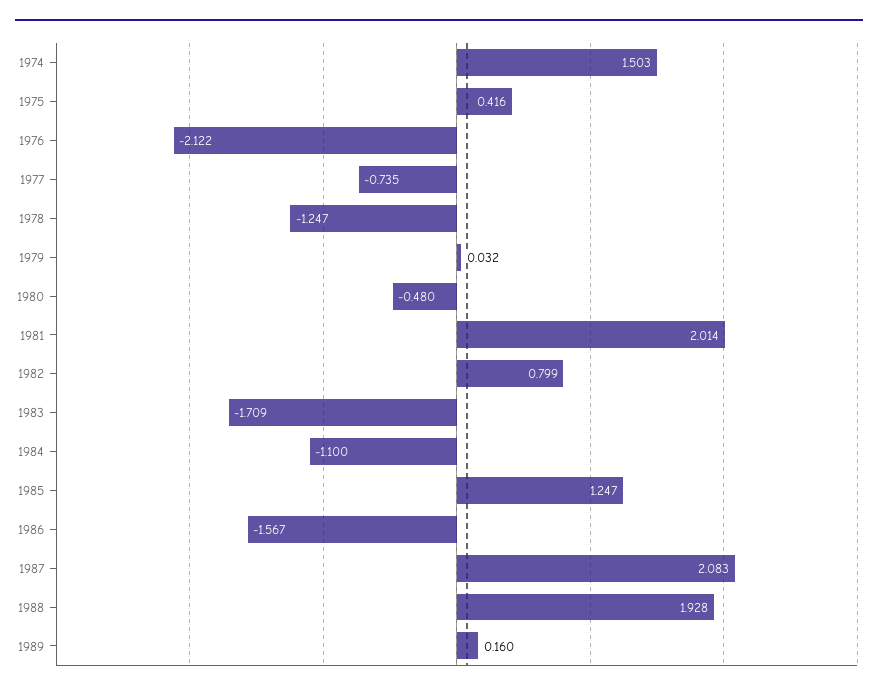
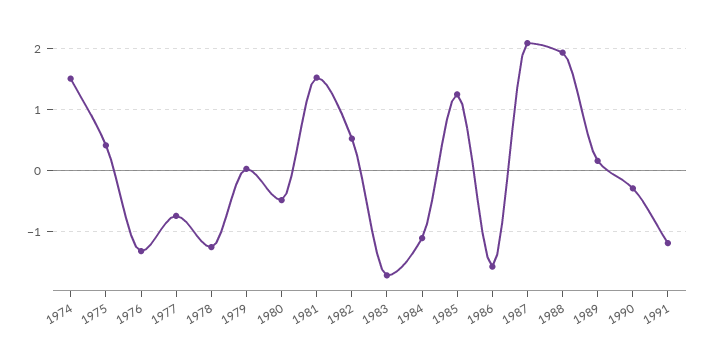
1976: -2.122 -> -1.3
1981: 2.014 -> 1.5
1982: 0.799 -> 0.5
1990: none -> -0.3
1991: none -> -1.2

